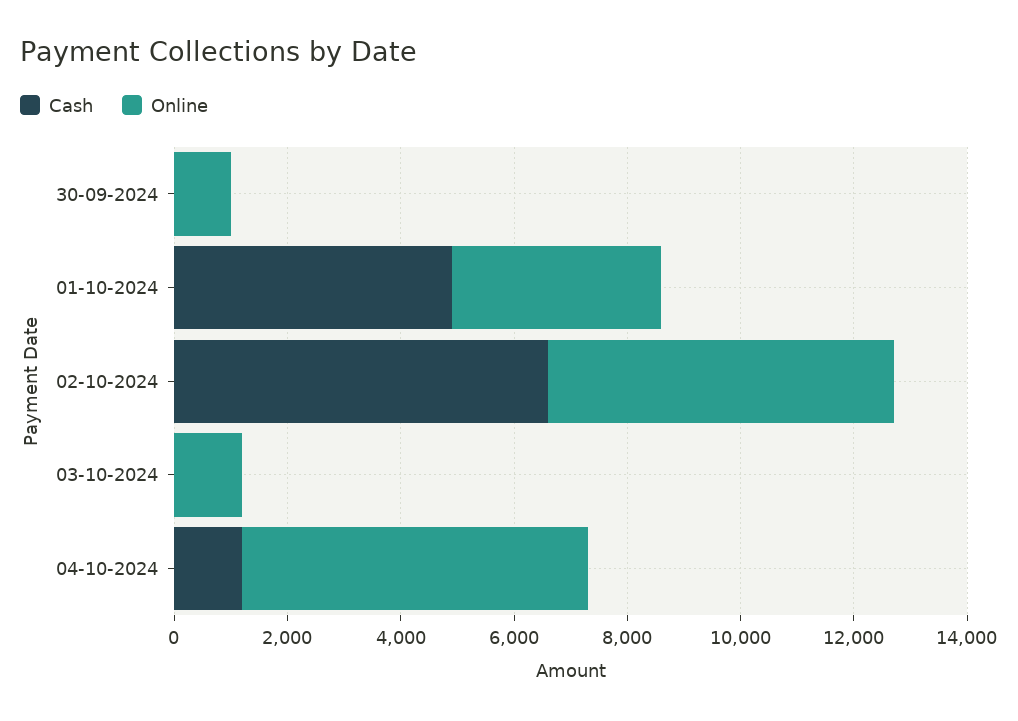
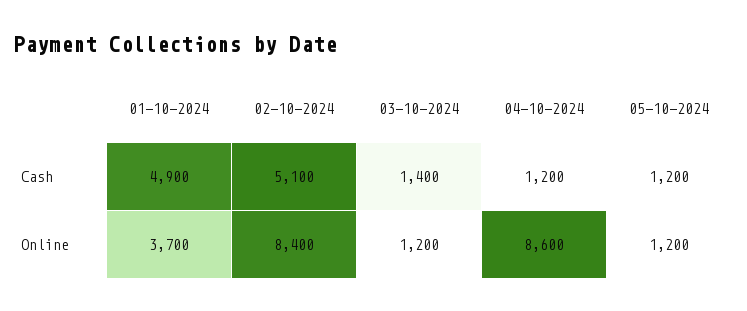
Cash, 30-09-2024: 0 -> none
Online, 30-09-2024: 1000 -> none
Cash, 02-10-2024: 6500 -> 5100
Online, 02-10-2024: 6000 -> 8400
Cash, 03-10-2024: 0 -> 1400
Online, 04-10-2024: 6000 -> 8600
Cash, 05-10-2024: none -> 1200
Online, 05-10-2024: none -> 1200

